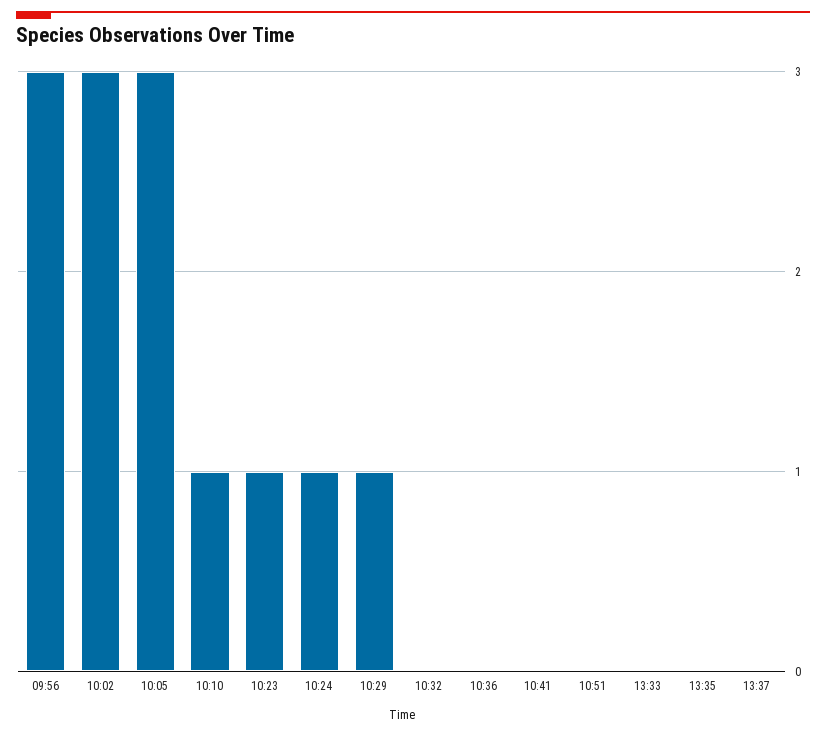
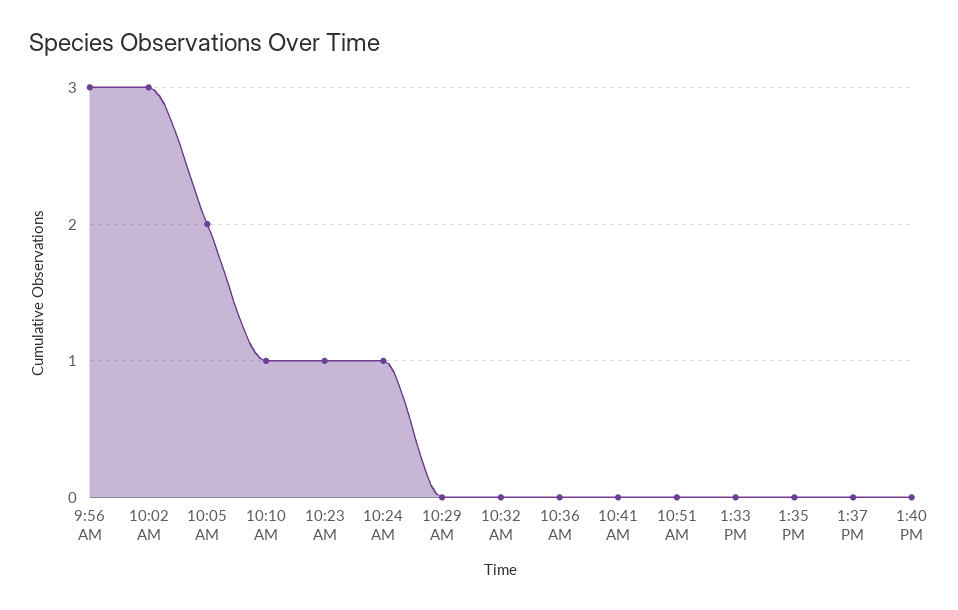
10:05: 3 -> 2
10:29: 1 -> 0
1:40 PM: none -> 0

